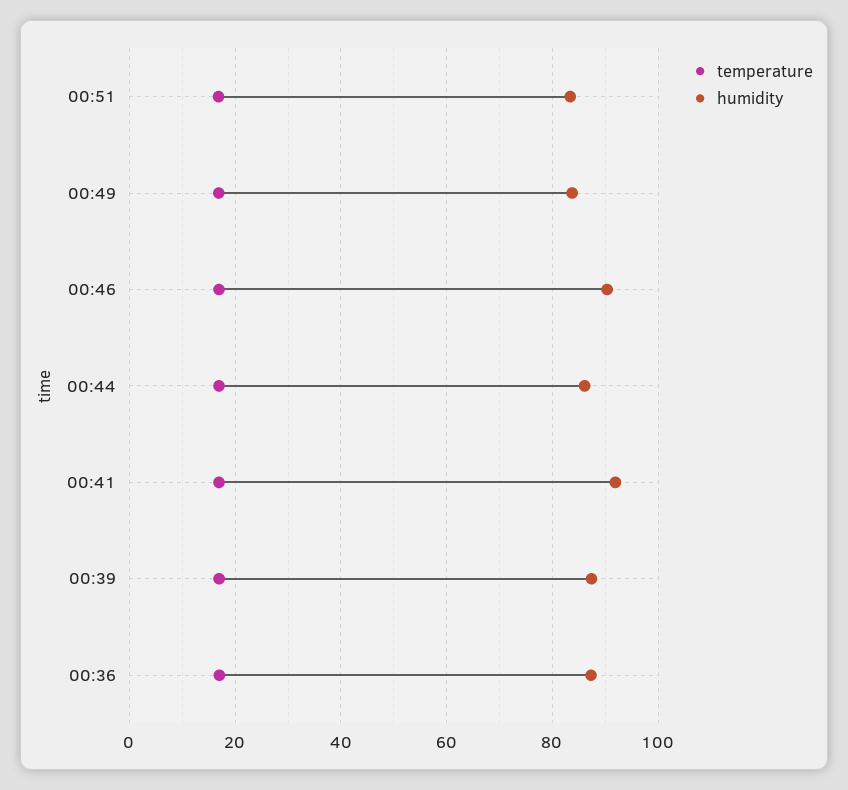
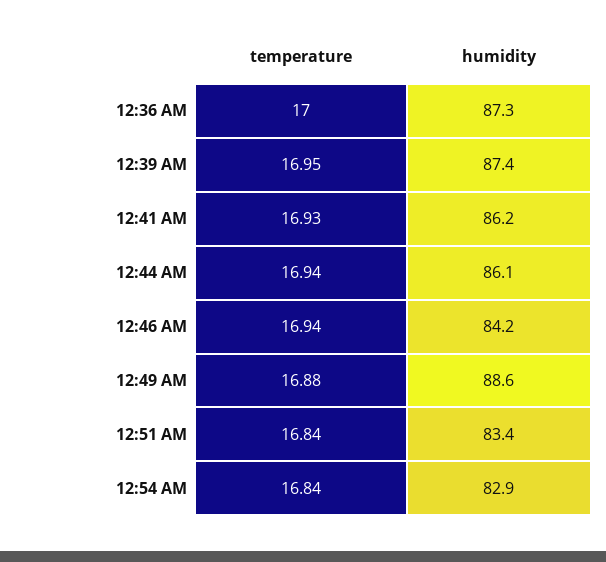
humidity, 00:49: 84 -> 88.6
humidity, 00:46: 90 -> 84.2
humidity, 00:41: 92 -> 86.2
temperature, 12:54 AM: none -> 16.84
humidity, 12:54 AM: none -> 82.9

